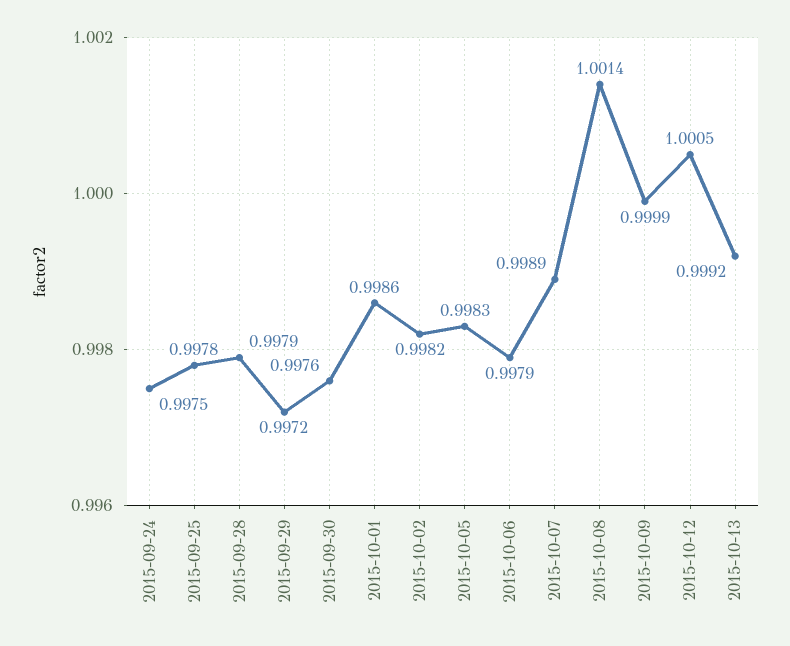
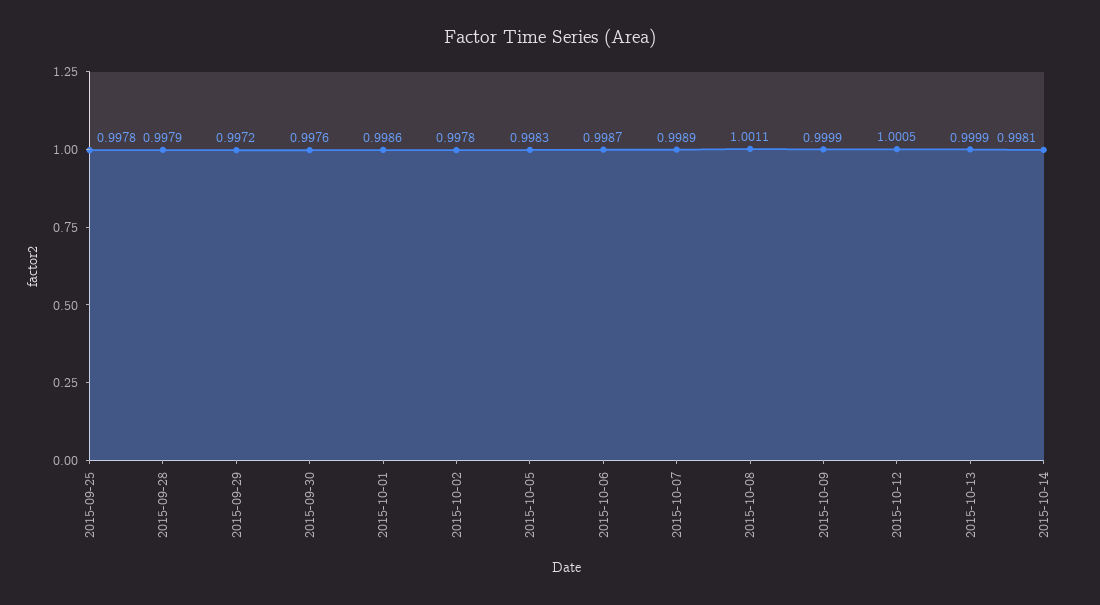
2015-09-24: 0.9975 -> none
2015-10-02: 0.9982 -> 0.9978
2015-10-06: 0.9979 -> 0.9987
2015-10-08: 1.0014 -> 1.0011
2015-10-13: 0.9992 -> 0.9999
2015-10-14: none -> 0.9981

